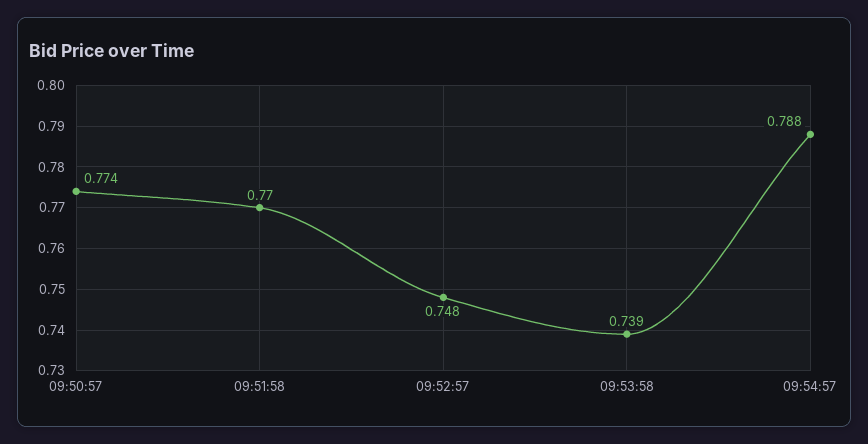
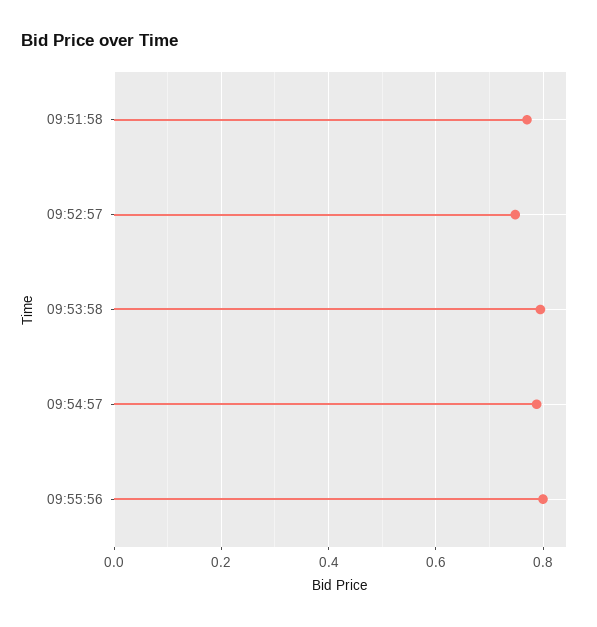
09:50:57: 0.774 -> none
09:53:58: 0.739 -> 0.8
09:55:56: none -> 0.8

